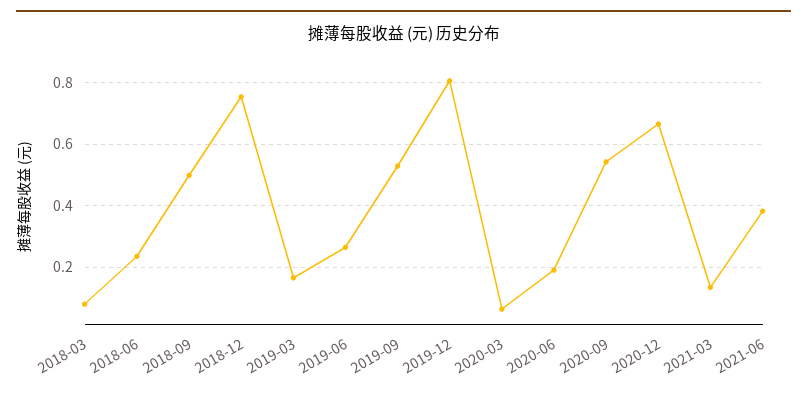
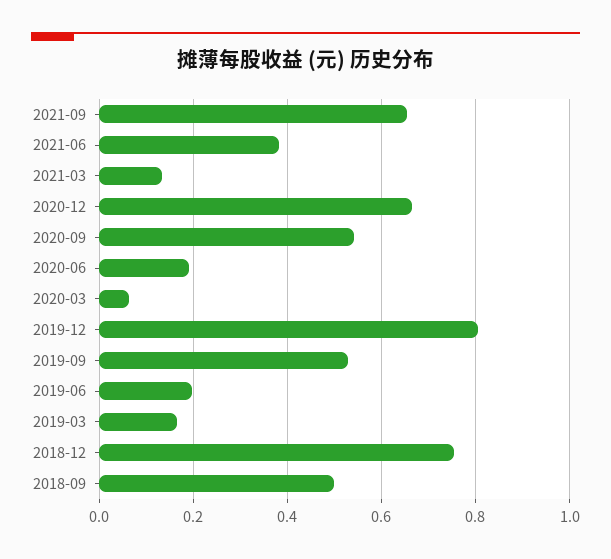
2018-03: 0.08 -> none
2018-06: 0.24 -> none
2019-06: 0.26 -> 0.2
2021-09: none -> 0.66

